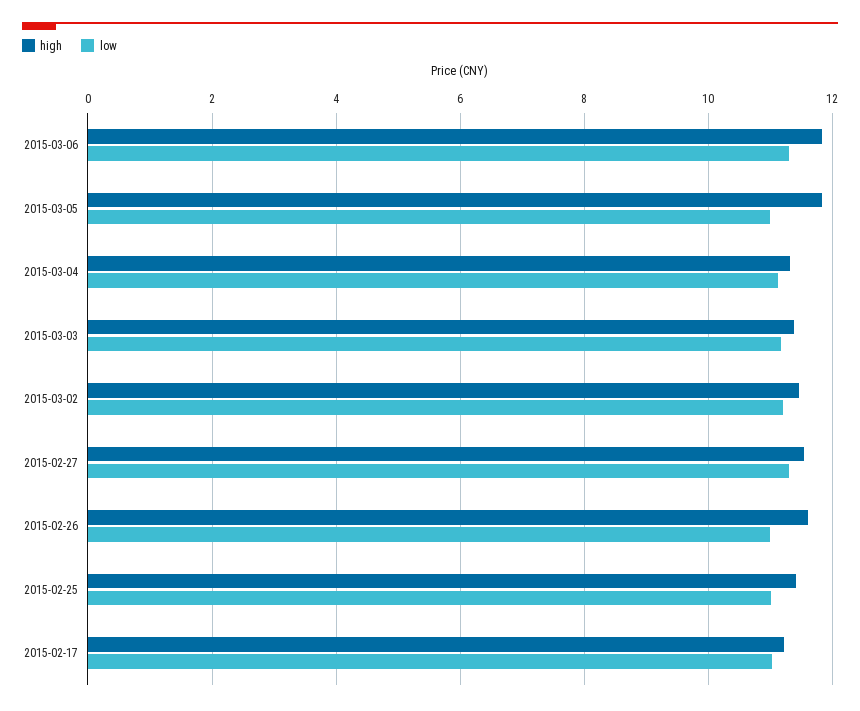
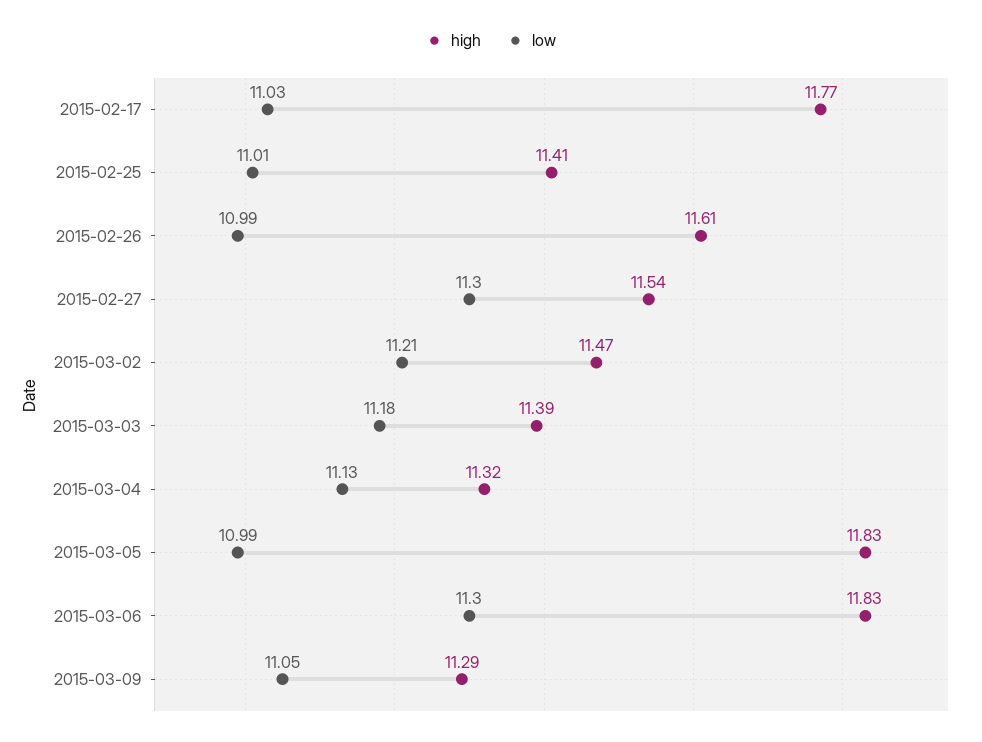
high, 2015-02-17: 11.2 -> 11.77
high, 2015-03-09: none -> 11.29
low, 2015-03-09: none -> 11.05

